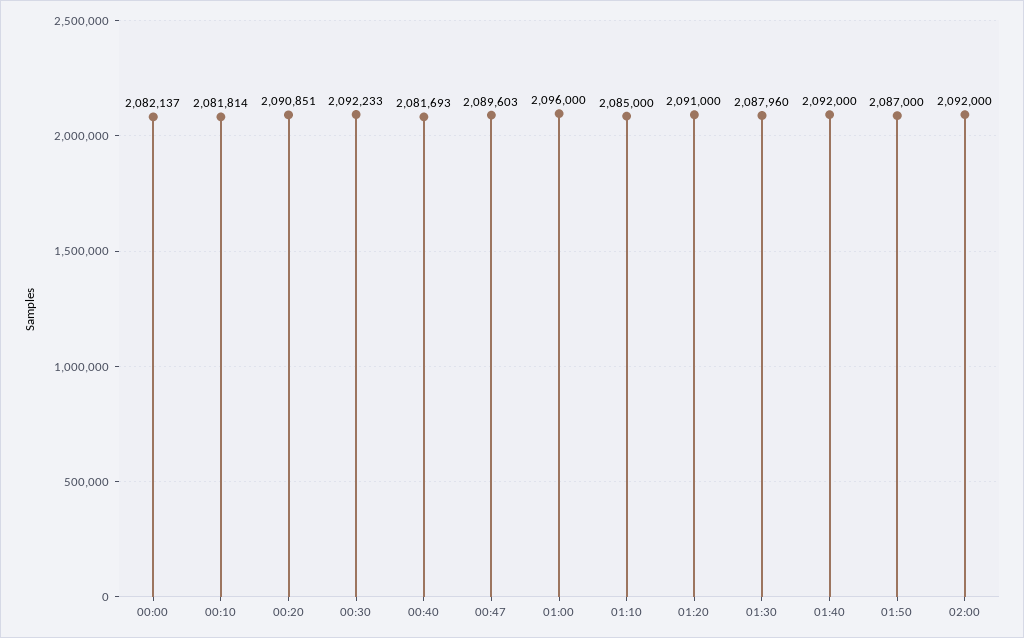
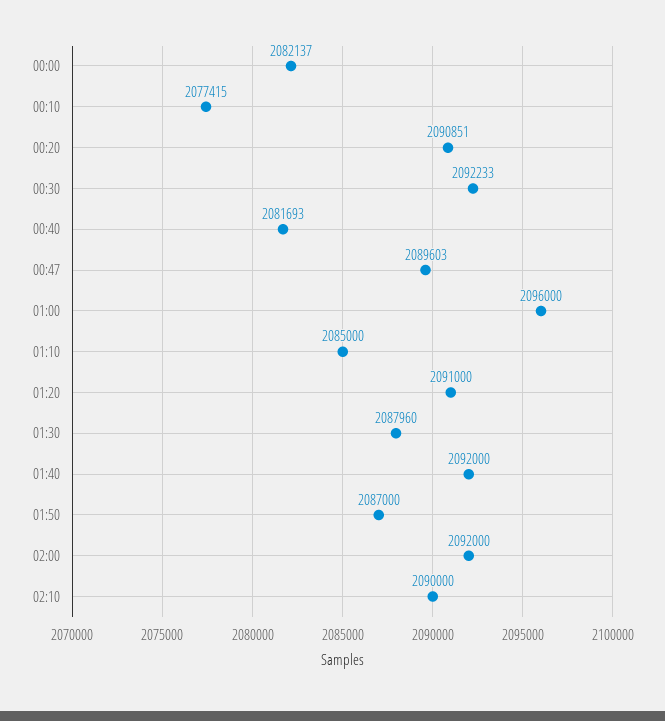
00:10: 2081814 -> 2077415
02:10: none -> 2090000

